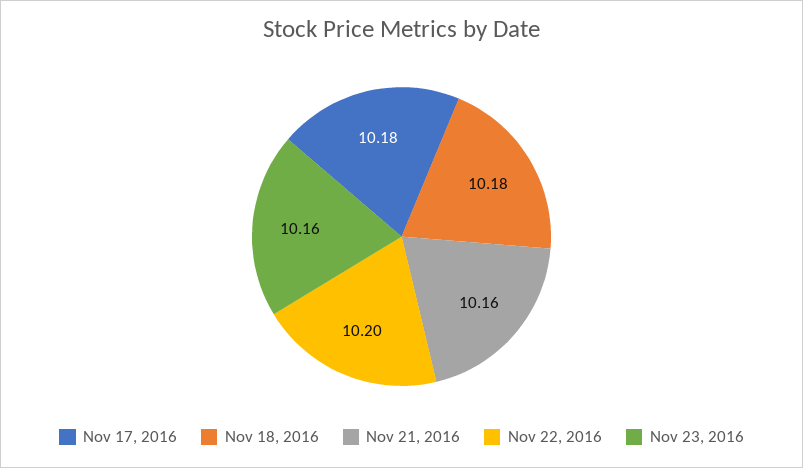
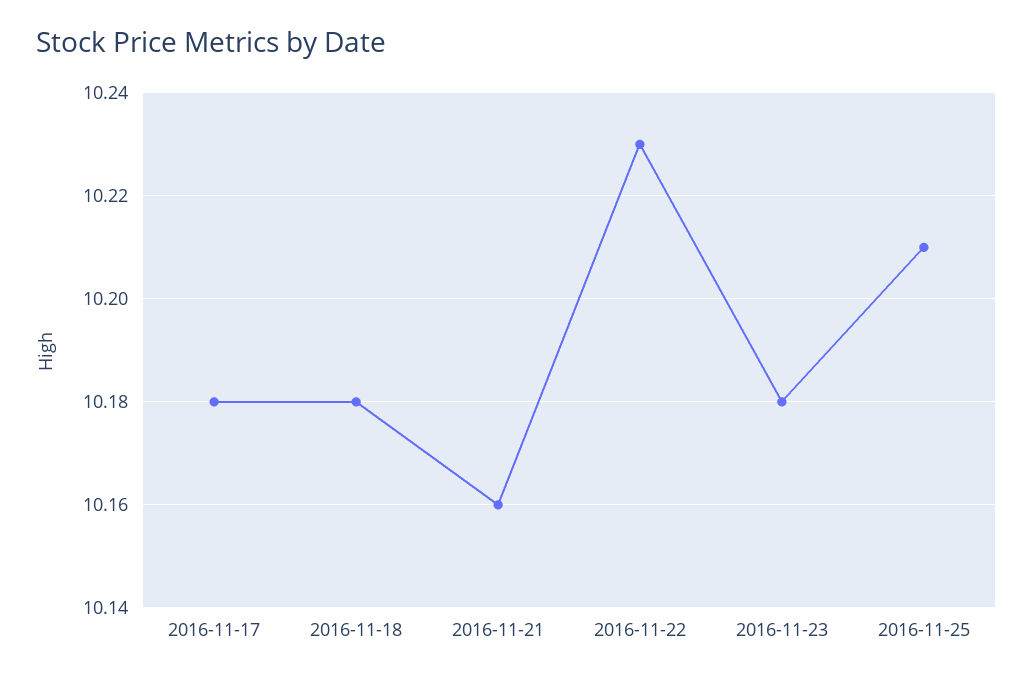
Nov 22, 2016: 10.2 -> 10.23
Nov 23, 2016: 10.16 -> 10.18
2016-11-25: none -> 10.21

